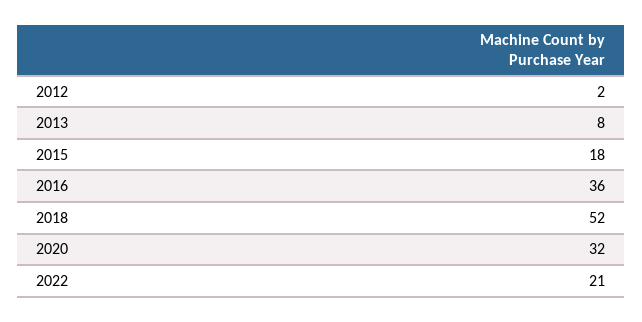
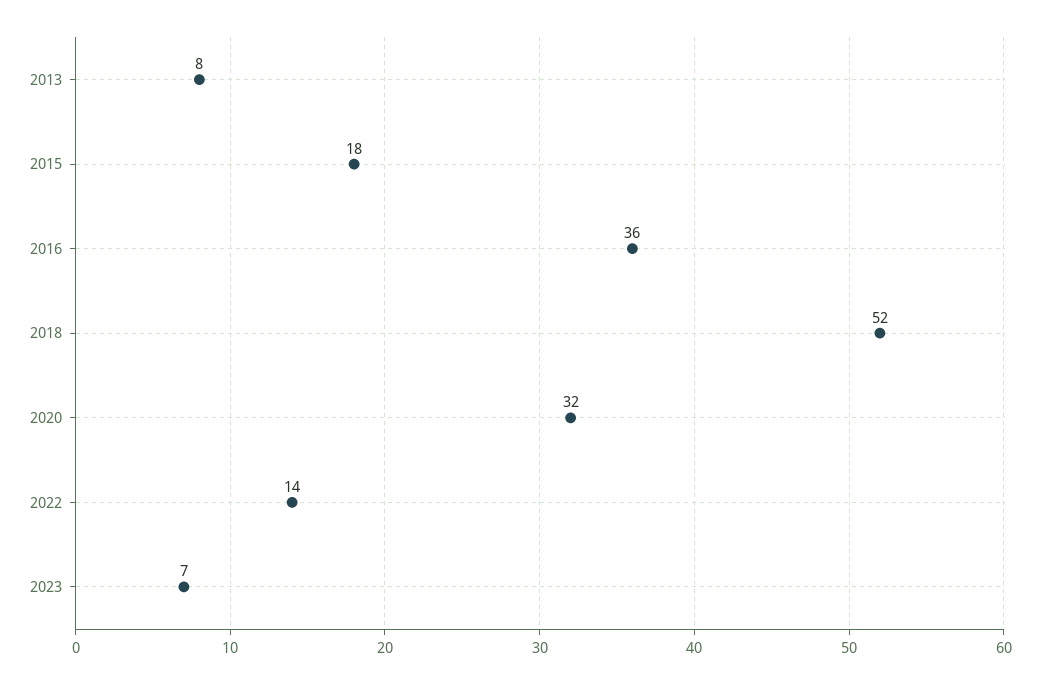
2012: 2 -> none
2022: 21 -> 14
2023: none -> 7

